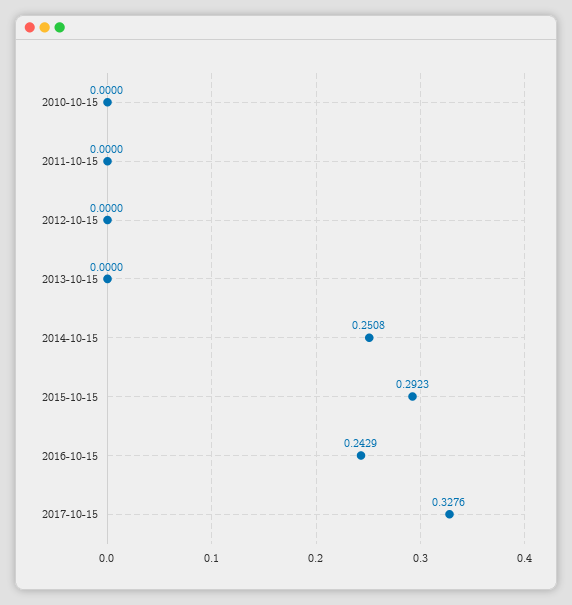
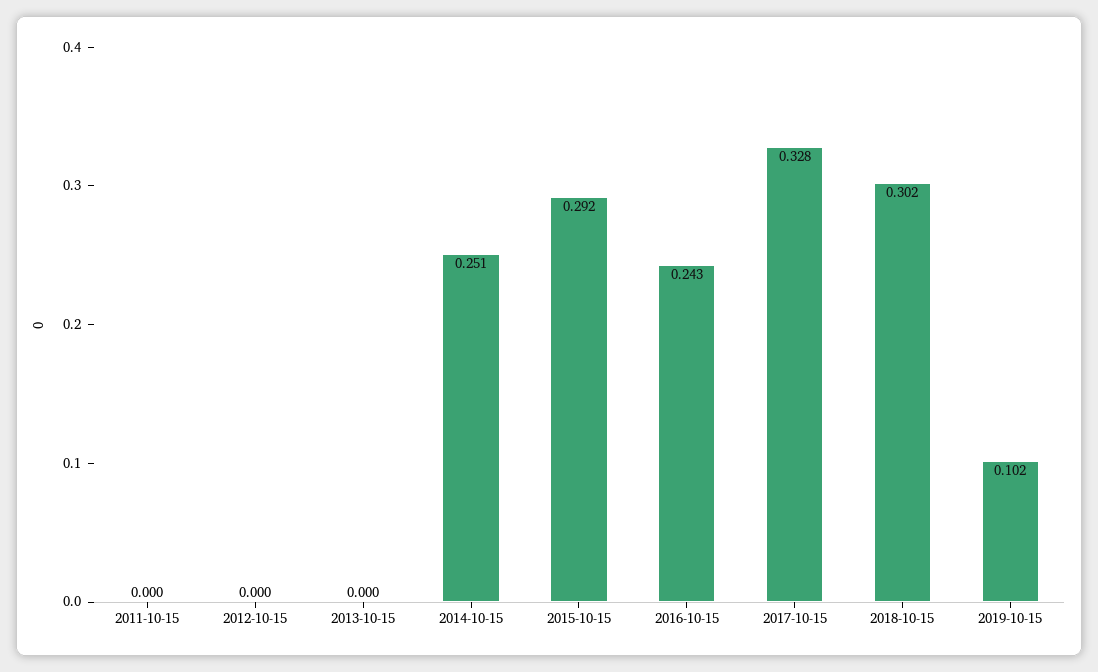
2010-10-15: 0 -> none
2018-10-15: none -> 0.302
2019-10-15: none -> 0.102

